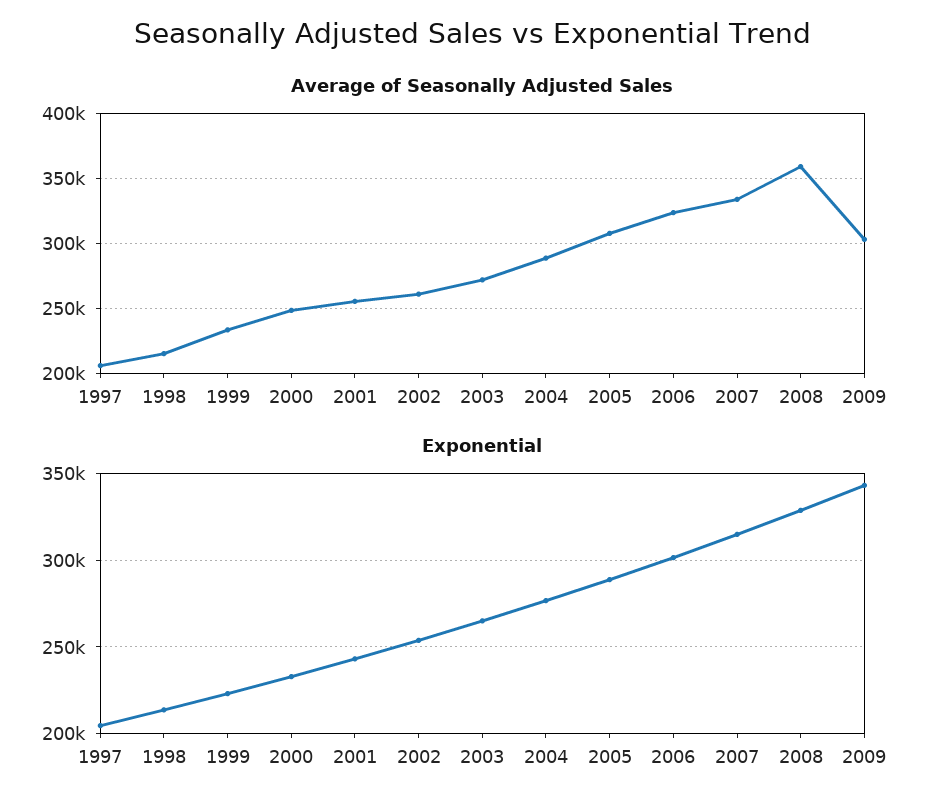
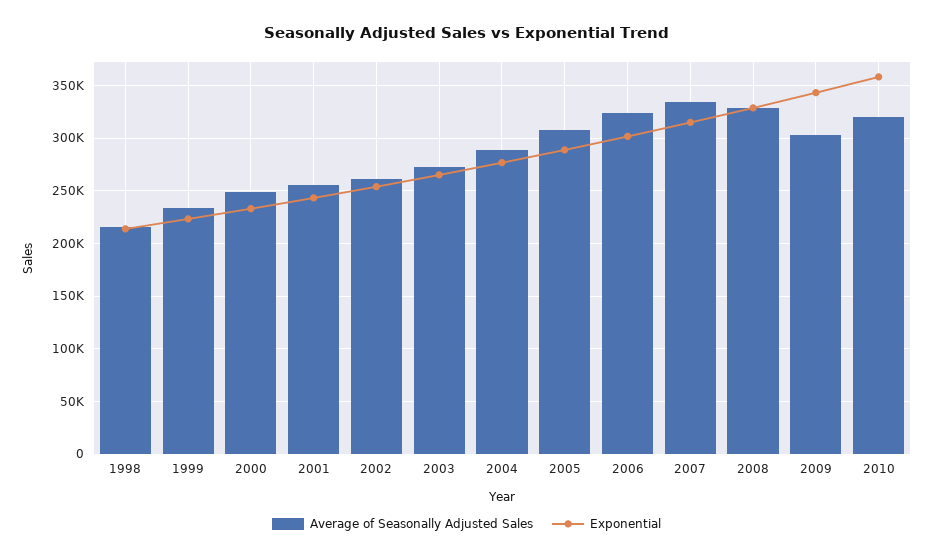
Average of Seasonally Adjusted Sales, 1997: 205000 -> none
Average of Seasonally Adjusted Sales, 2008: 360000 -> 330000
Exponential, 1997: 205000 -> none
Average of Seasonally Adjusted Sales, 2010: none -> 320000
Exponential, 2010: none -> 360000

